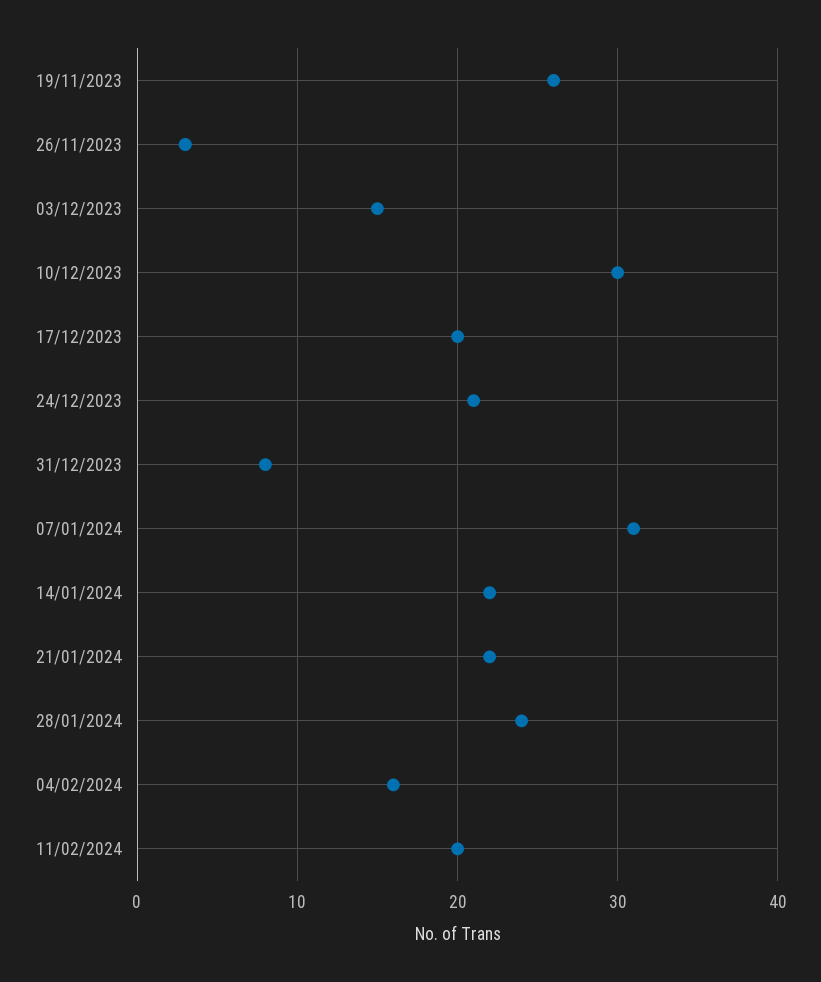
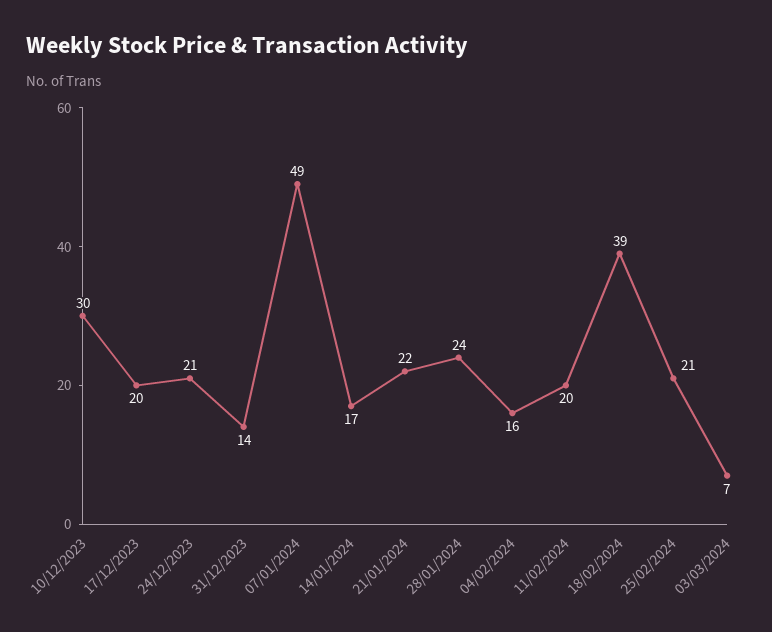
19/11/2023: 26 -> none
26/11/2023: 3 -> none
03/12/2023: 15 -> none
31/12/2023: 8 -> 14
07/01/2024: 31 -> 49
14/01/2024: 22 -> 17
18/02/2024: none -> 39
25/02/2024: none -> 21
03/03/2024: none -> 7

